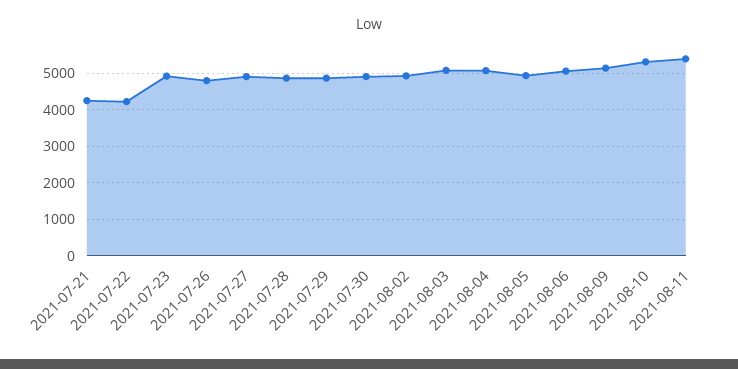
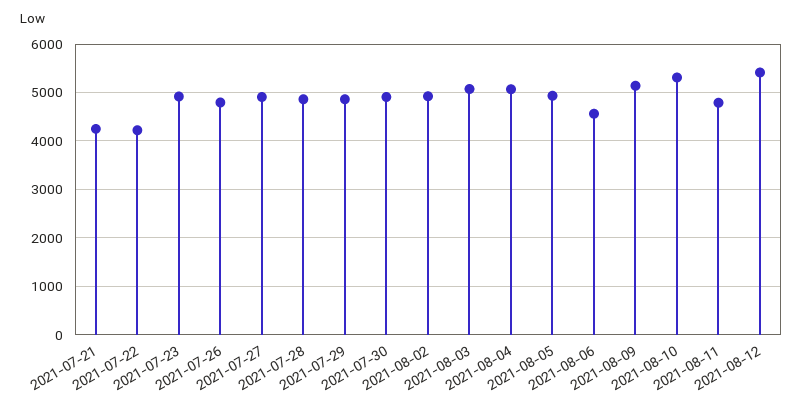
2021-08-06: 5000 -> 4600
2021-08-11: 5400 -> 4800
2021-08-12: none -> 5400

